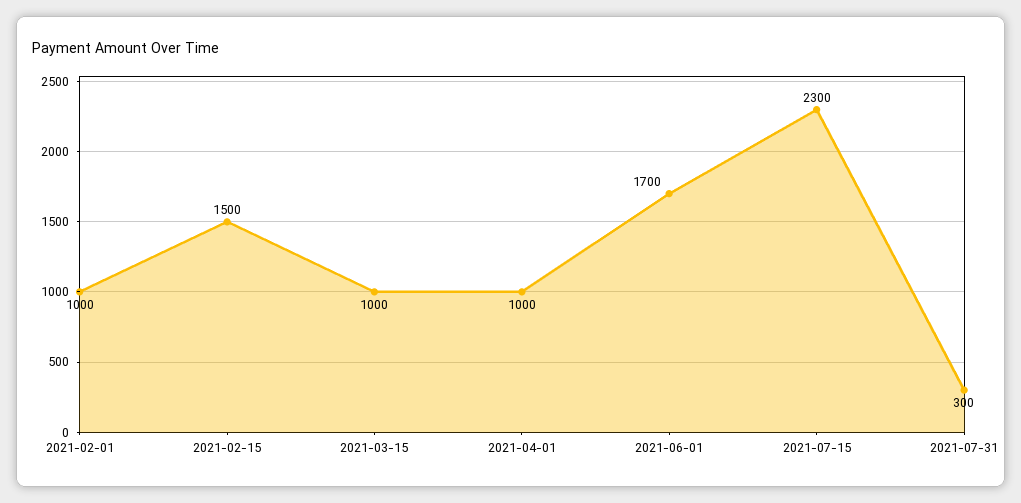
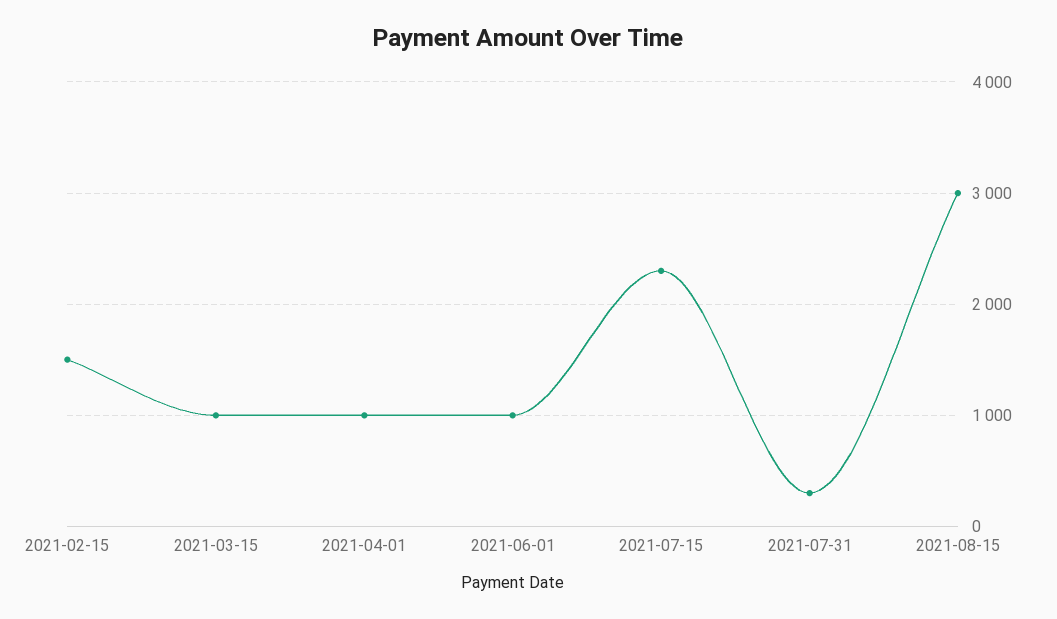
2021-02-01: 1000 -> none
2021-06-01: 1700 -> 1000
2021-08-15: none -> 3000

